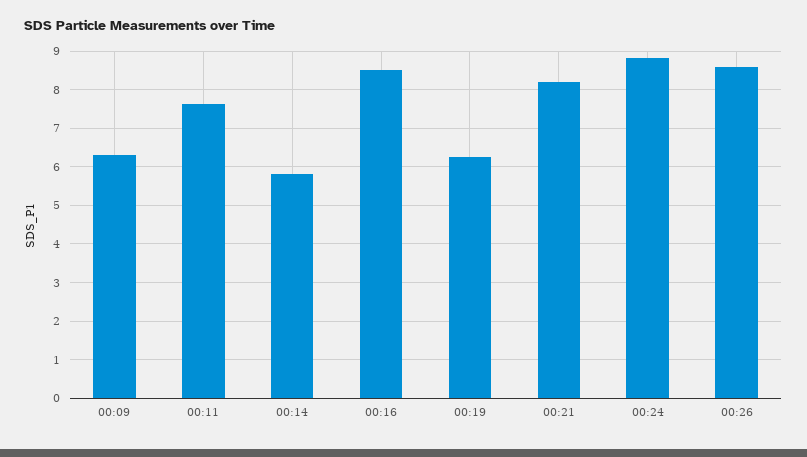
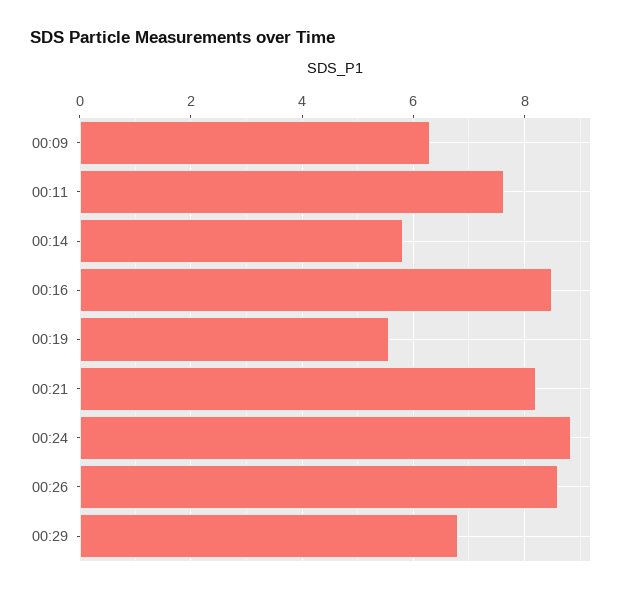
00:19: 6.2 -> 5.6
00:29: none -> 6.8

